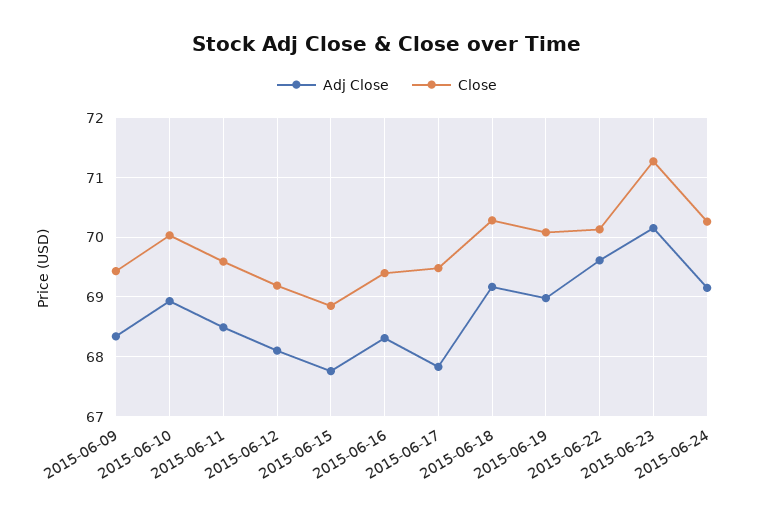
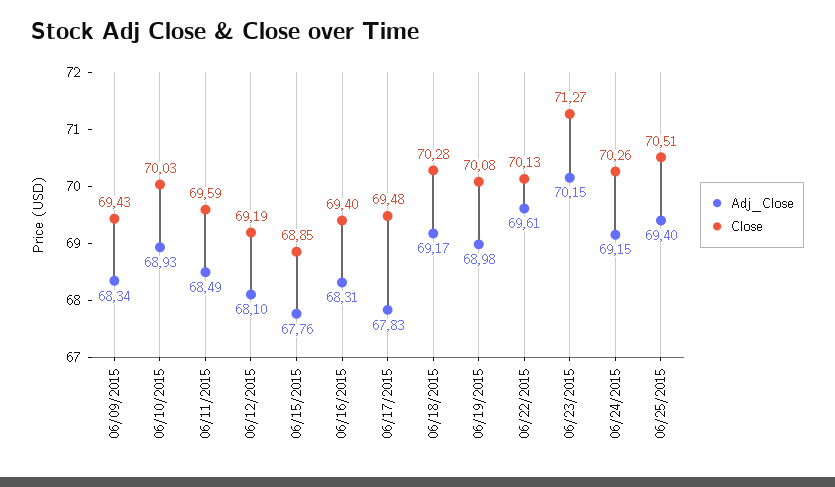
Adj Close, 06/25/2015: none -> 69.4
Close, 06/25/2015: none -> 70.51

